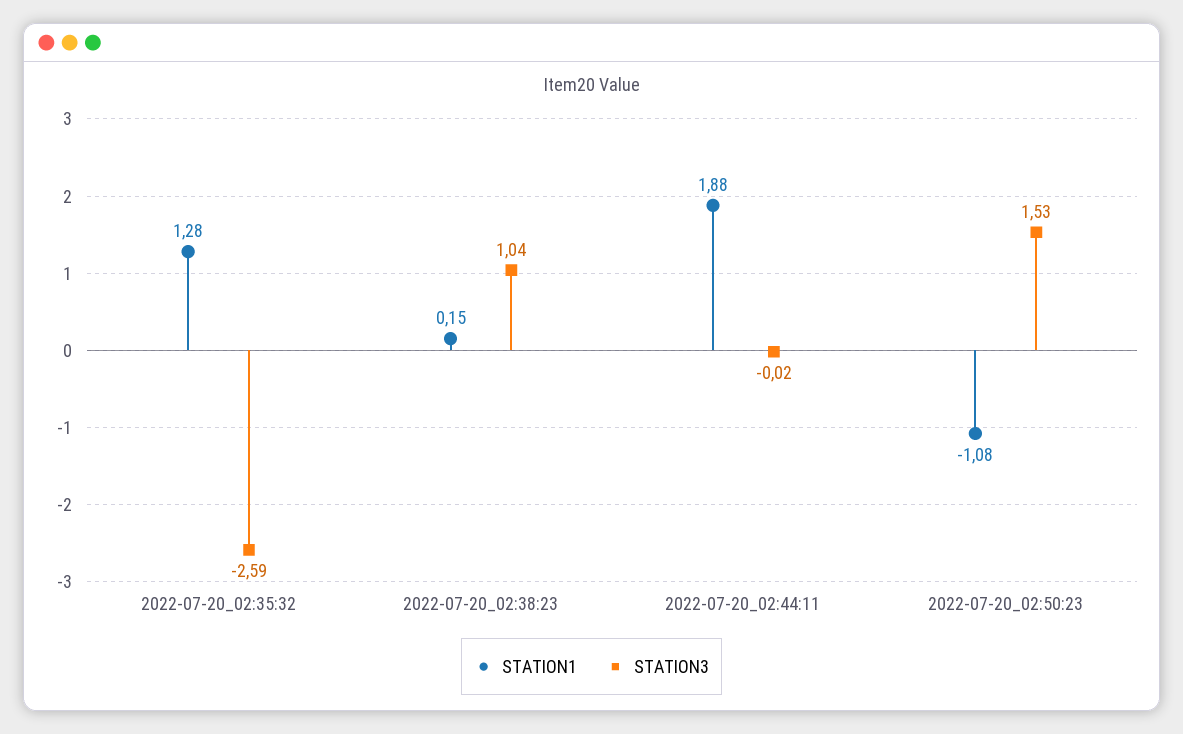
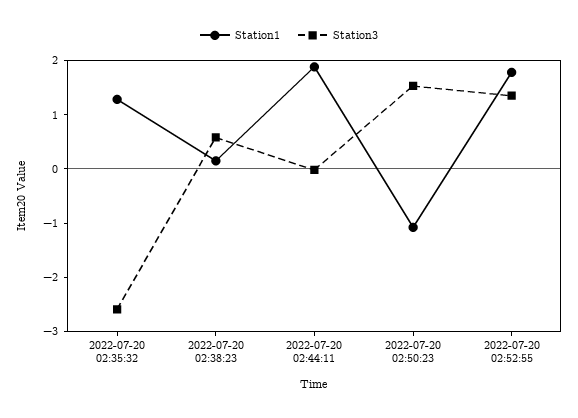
STATION3, 2022-07-20_02:38:23: 1.04 -> 0.6
STATION1, 2022-07-20 02:52:55: none -> 1.8
STATION3, 2022-07-20 02:52:55: none -> 1.4

